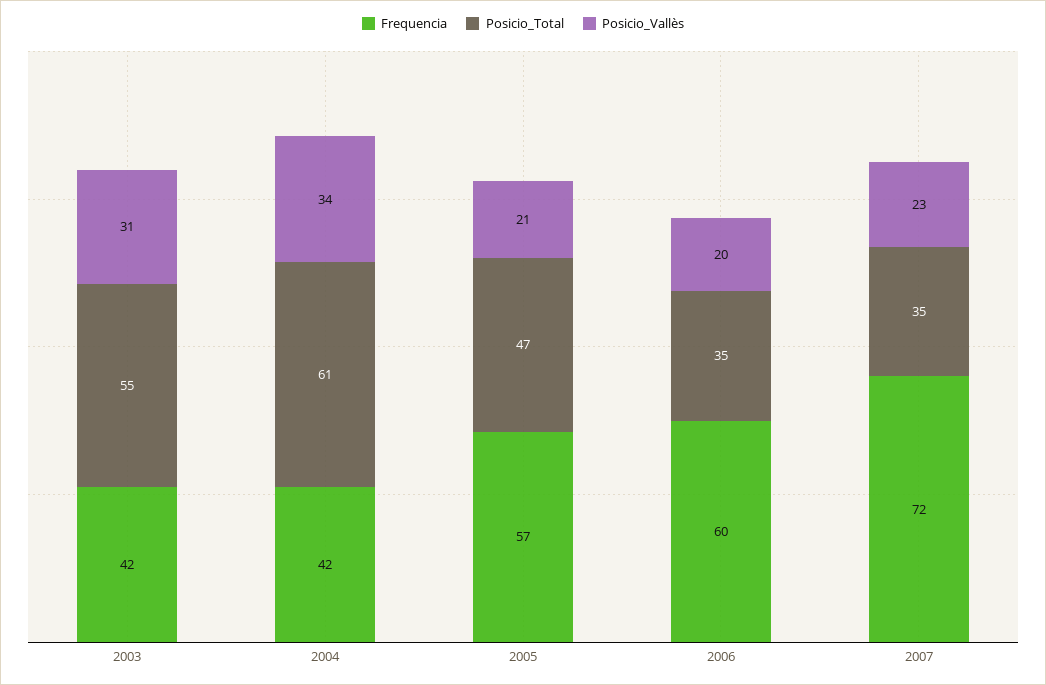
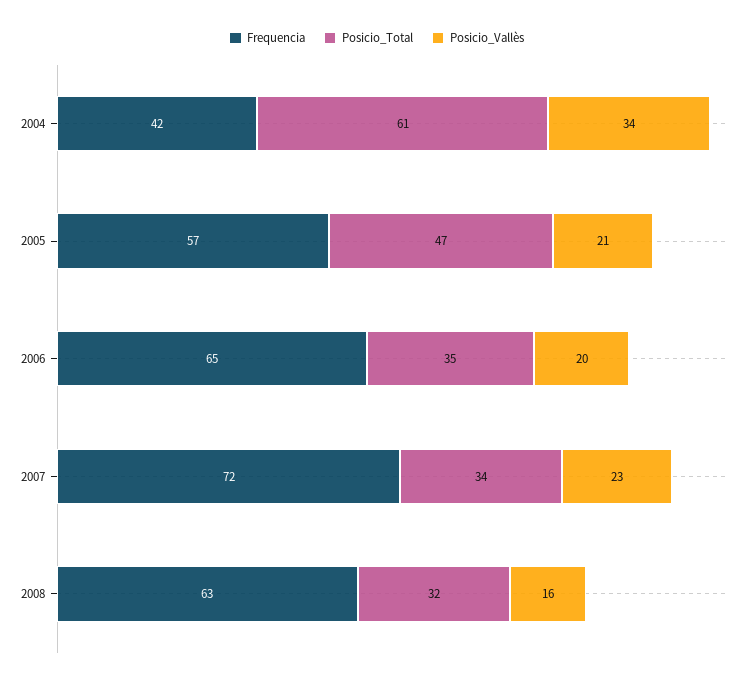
Frequencia, 2003: 42 -> none
Posicio_Total, 2003: 55 -> none
Posicio_Vallès, 2003: 31 -> none
Frequencia, 2006: 60 -> 65
Posicio_Total, 2007: 35 -> 34
Frequencia, 2008: none -> 63
Posicio_Total, 2008: none -> 32
Posicio_Vallès, 2008: none -> 16

